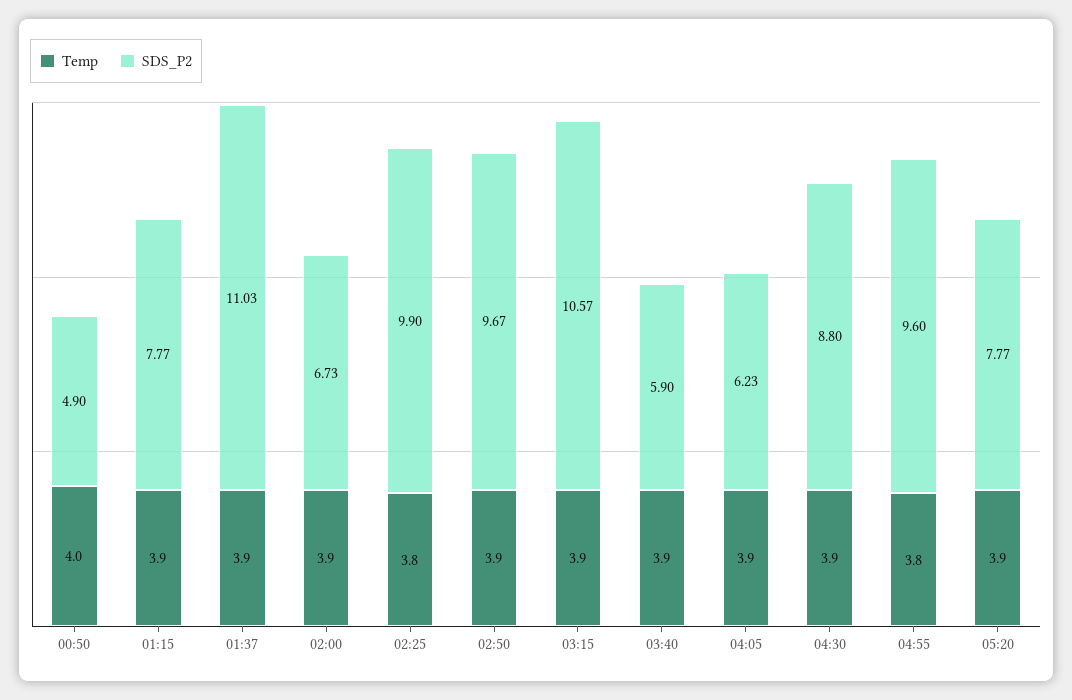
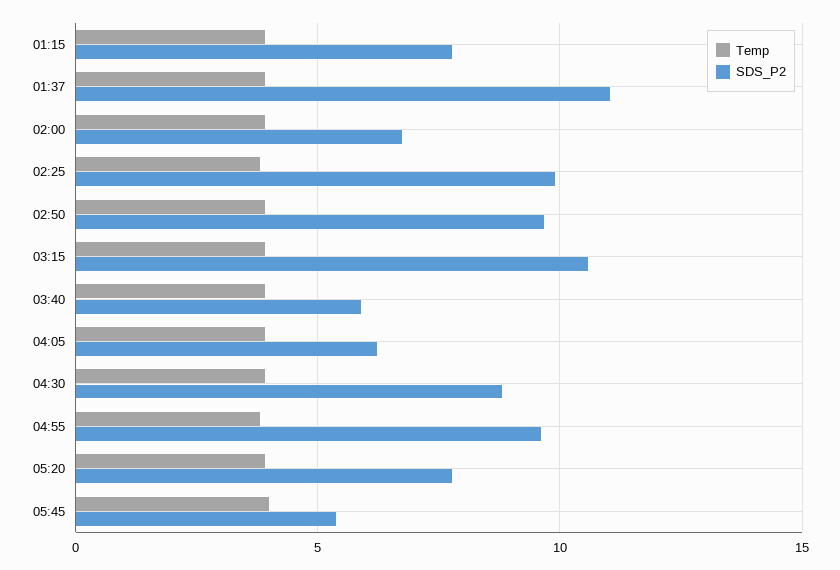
Temp, 00:50: 4 -> none
SDS_P2, 00:50: 4.9 -> none
Temp, 05:45: none -> 4
SDS_P2, 05:45: none -> 5.5

